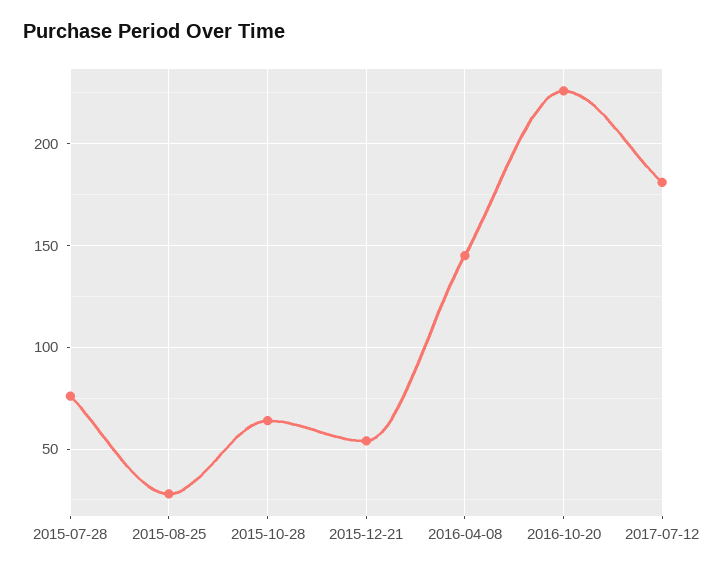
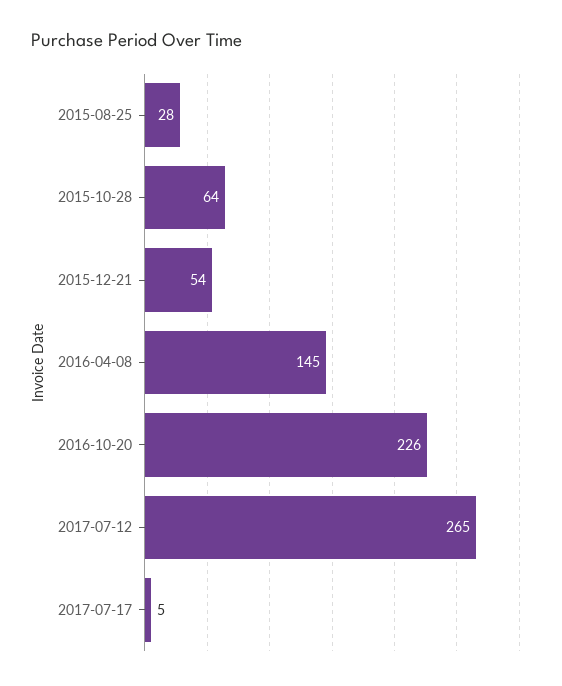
2015-07-28: 75 -> none
2017-07-12: 180 -> 265
2017-07-17: none -> 5

